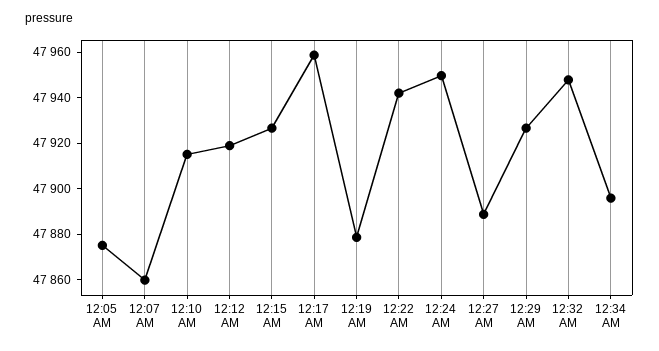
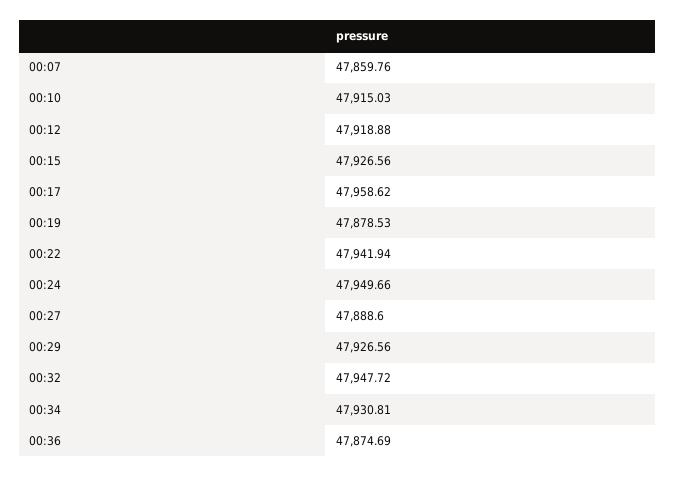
12:05 AM: 47875 -> none
12:34 AM: 47895 -> 47930.81
00:36: none -> 47874.69

